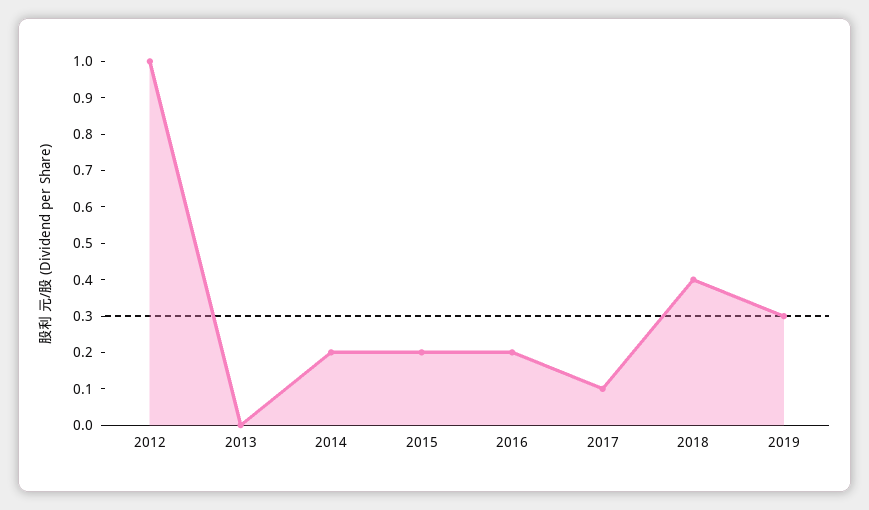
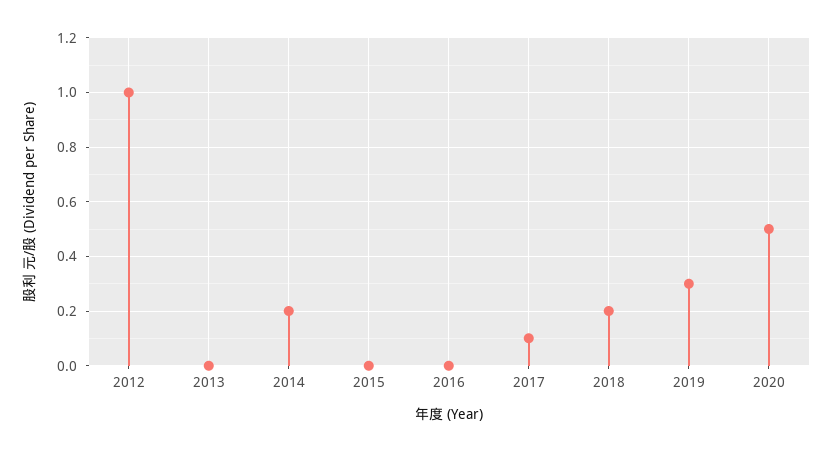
2015: 0.2 -> 0
2016: 0.2 -> 0
2018: 0.4 -> 0.2
2020: none -> 0.5

